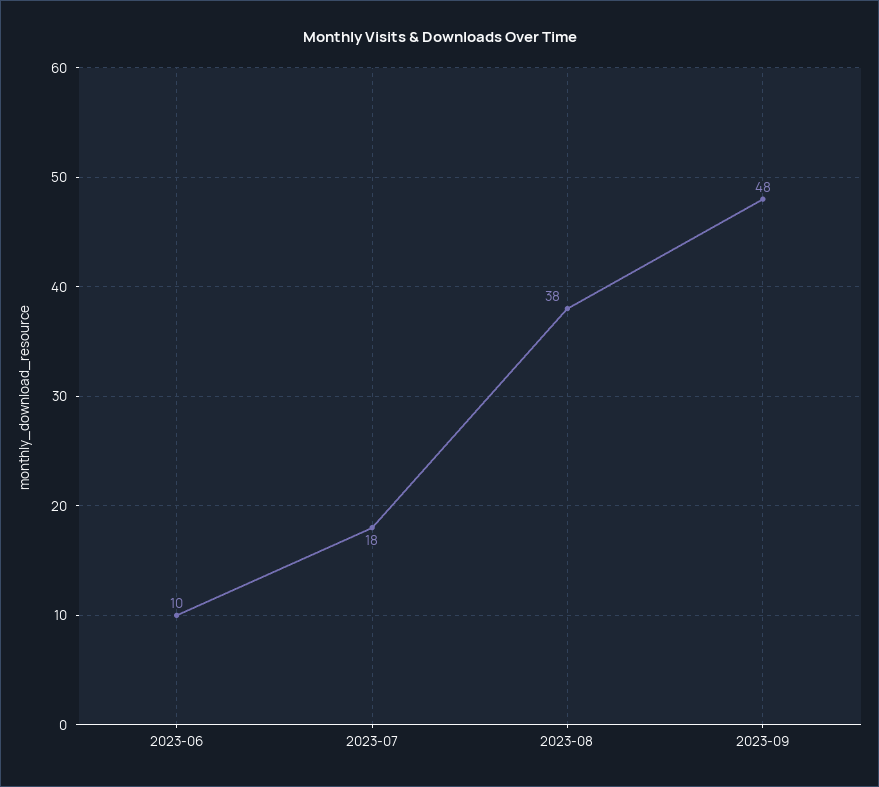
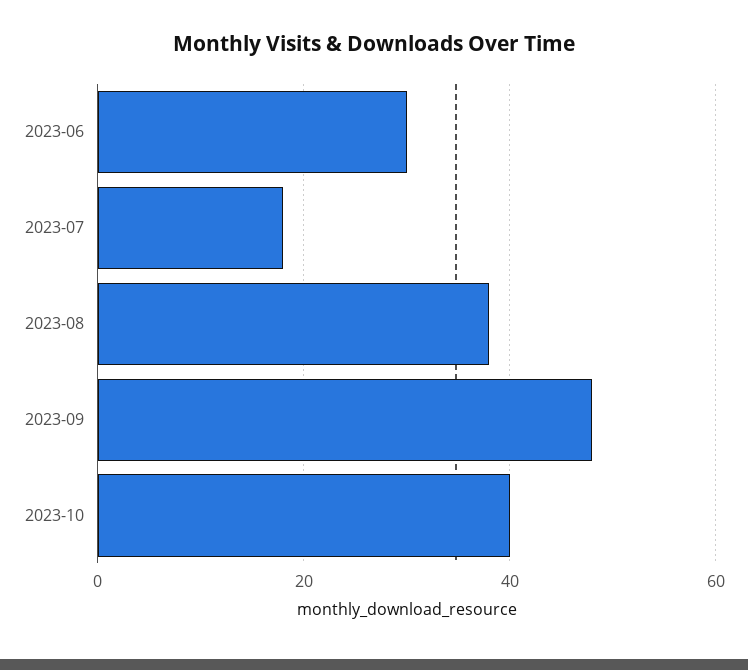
2023-06: 10 -> 30
2023-10: none -> 40

